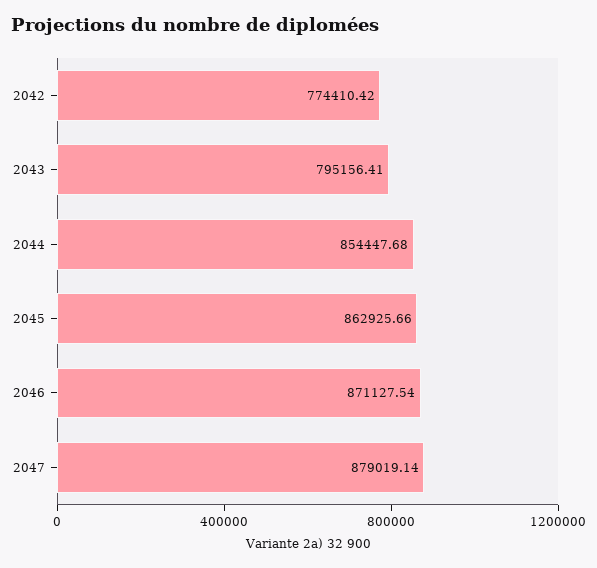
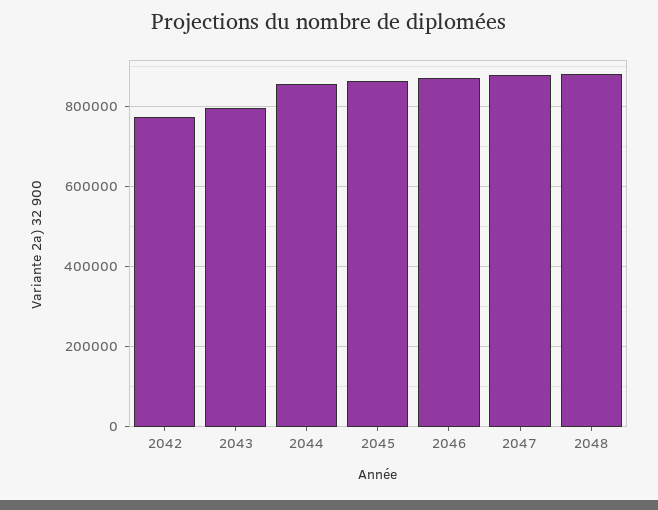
2048: none -> 880000

